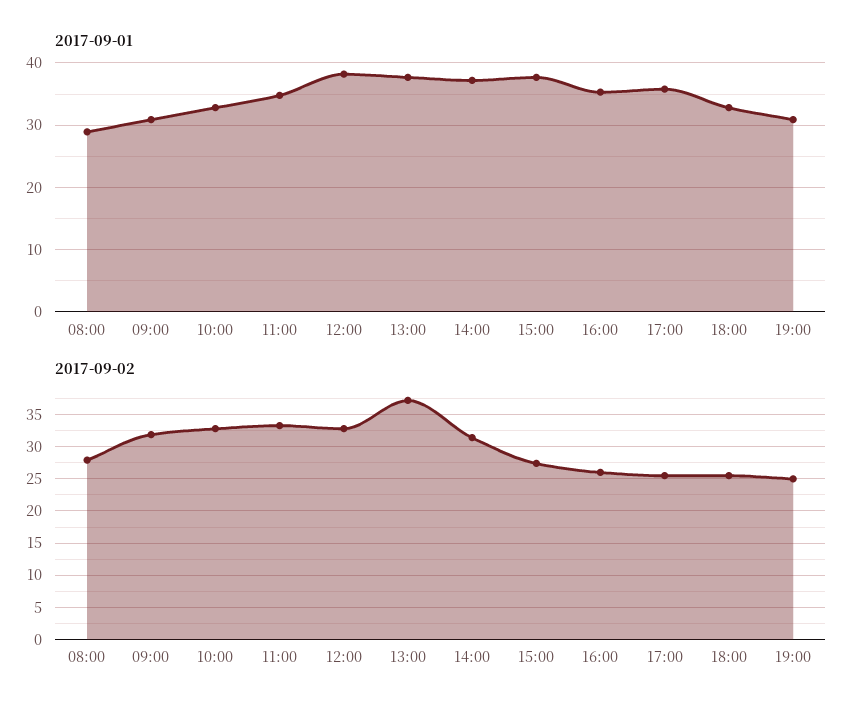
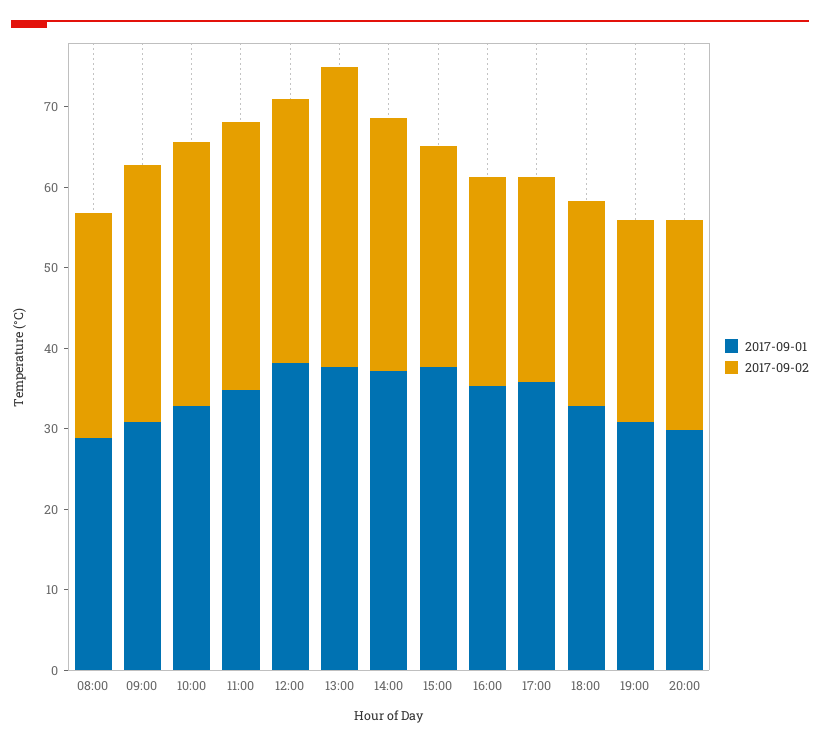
2017-09-01, 20:00: none -> 30
2017-09-02, 20:00: none -> 26

